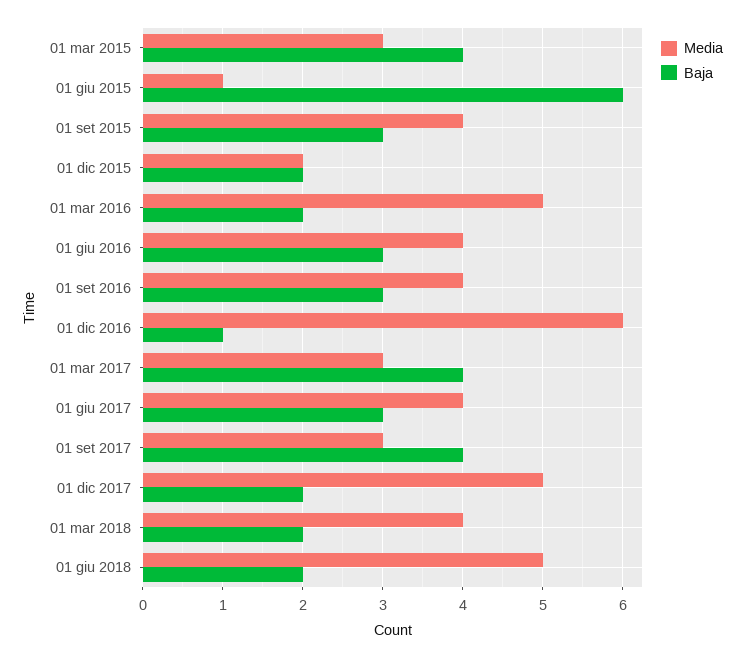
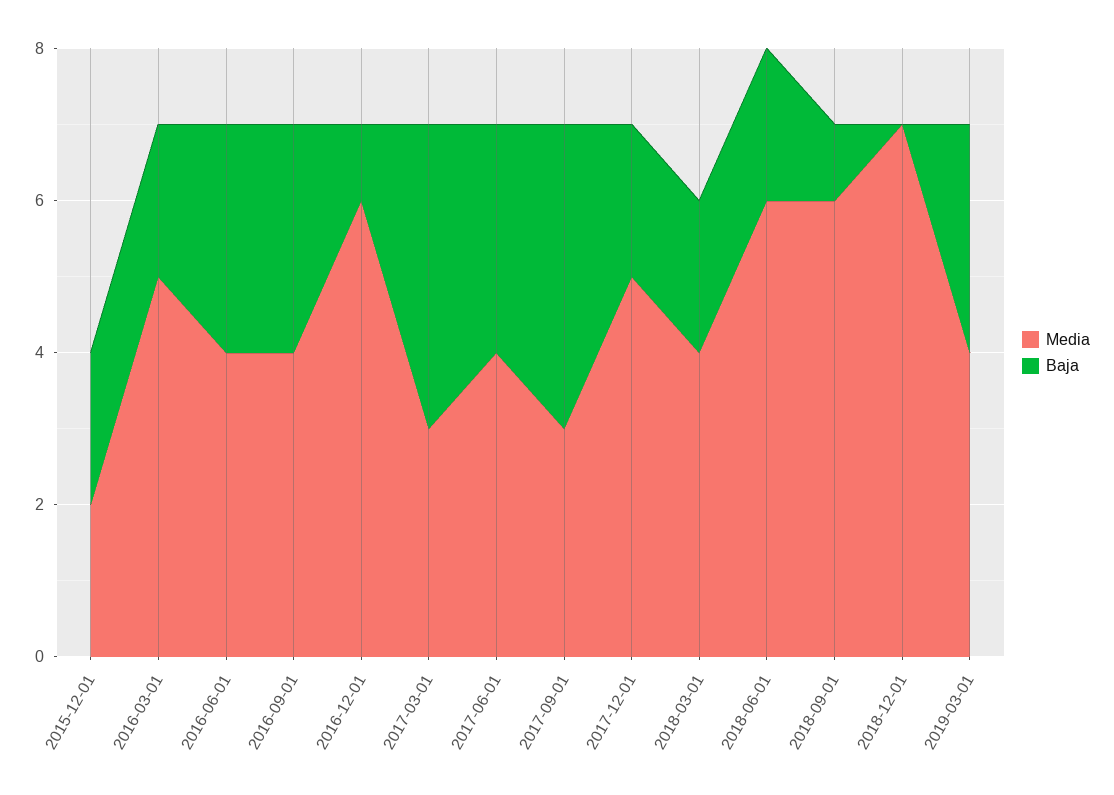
Media, 01 mar 2015: 3 -> none
Baja, 01 mar 2015: 4 -> none
Media, 01 giu 2015: 1 -> none
Baja, 01 giu 2015: 6 -> none
Media, 01 set 2015: 4 -> none
Baja, 01 set 2015: 3 -> none
Media, 01 giu 2018: 5 -> 6
Media, 2018-09-01: none -> 6
Baja, 2018-09-01: none -> 1
Media, 2018-12-01: none -> 7
Baja, 2018-12-01: none -> 0
Media, 2019-03-01: none -> 4
Baja, 2019-03-01: none -> 3

